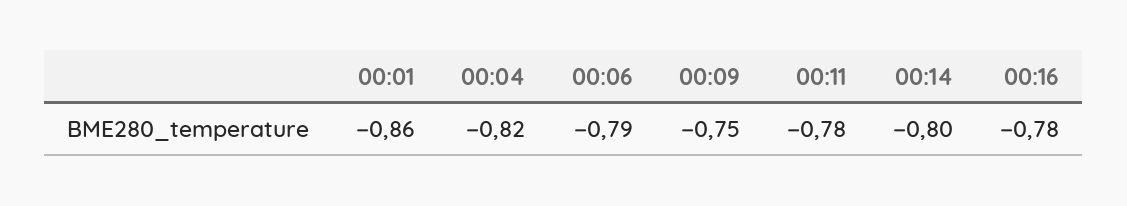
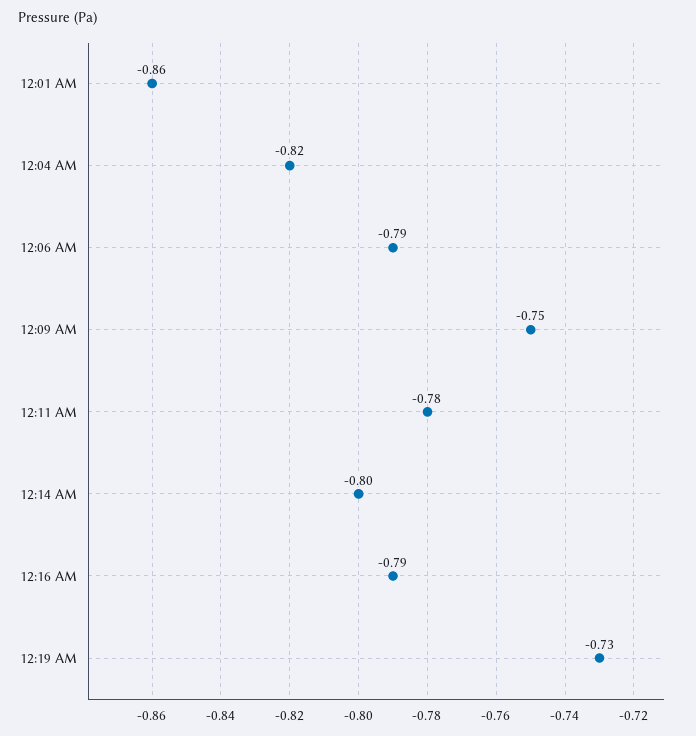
00:16: -0.78 -> -0.79
12:19 AM: none -> -0.73

